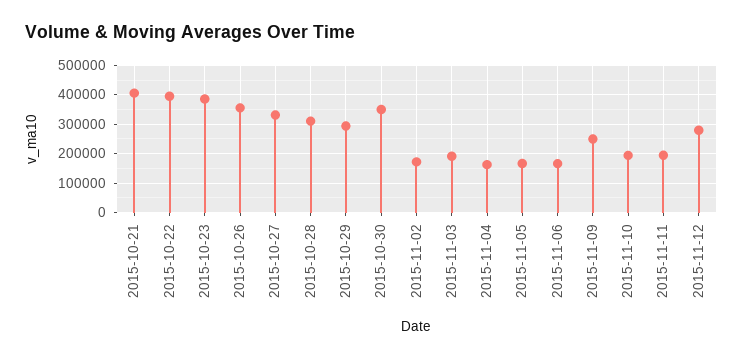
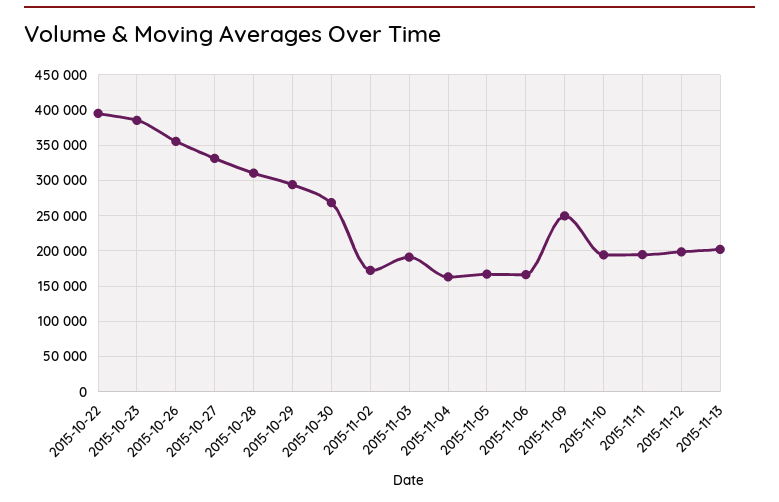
2015-10-21: 400000 -> none
2015-10-30: 350000 -> 270000
2015-11-12: 275000 -> 200000
2015-11-13: none -> 200000

